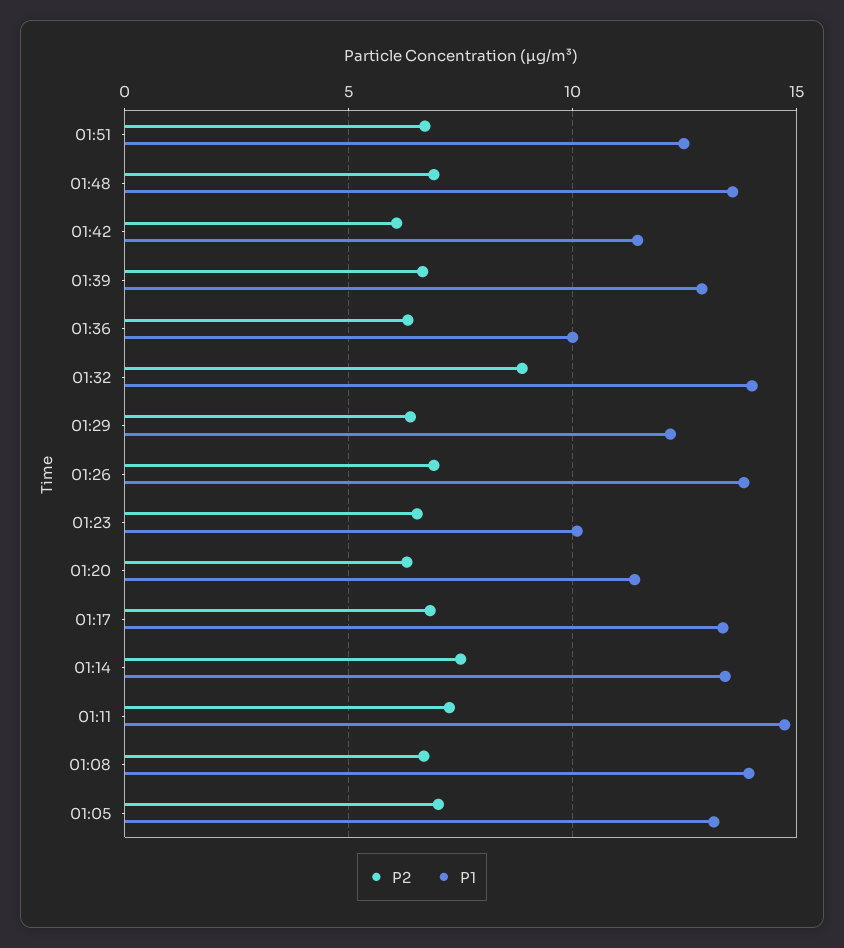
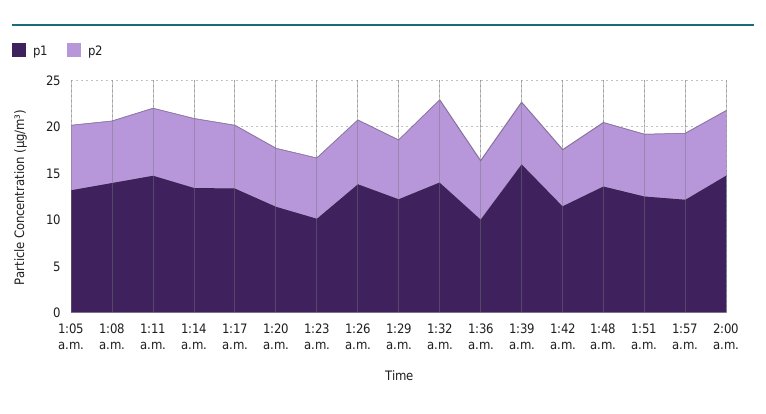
P1, 01:39: 13 -> 16
P1, 1:57 a.m.: none -> 12
P2, 1:57 a.m.: none -> 7
P1, 2:00 a.m.: none -> 15
P2, 2:00 a.m.: none -> 7

